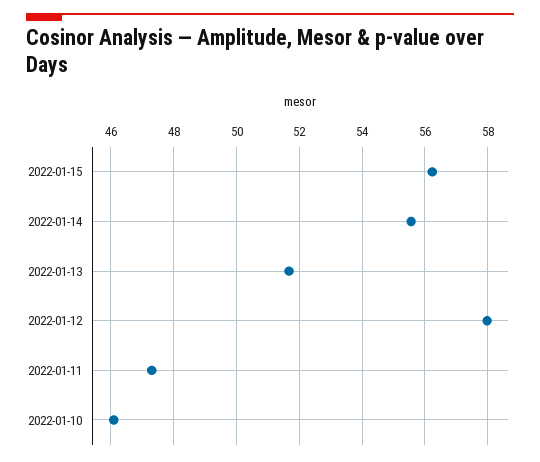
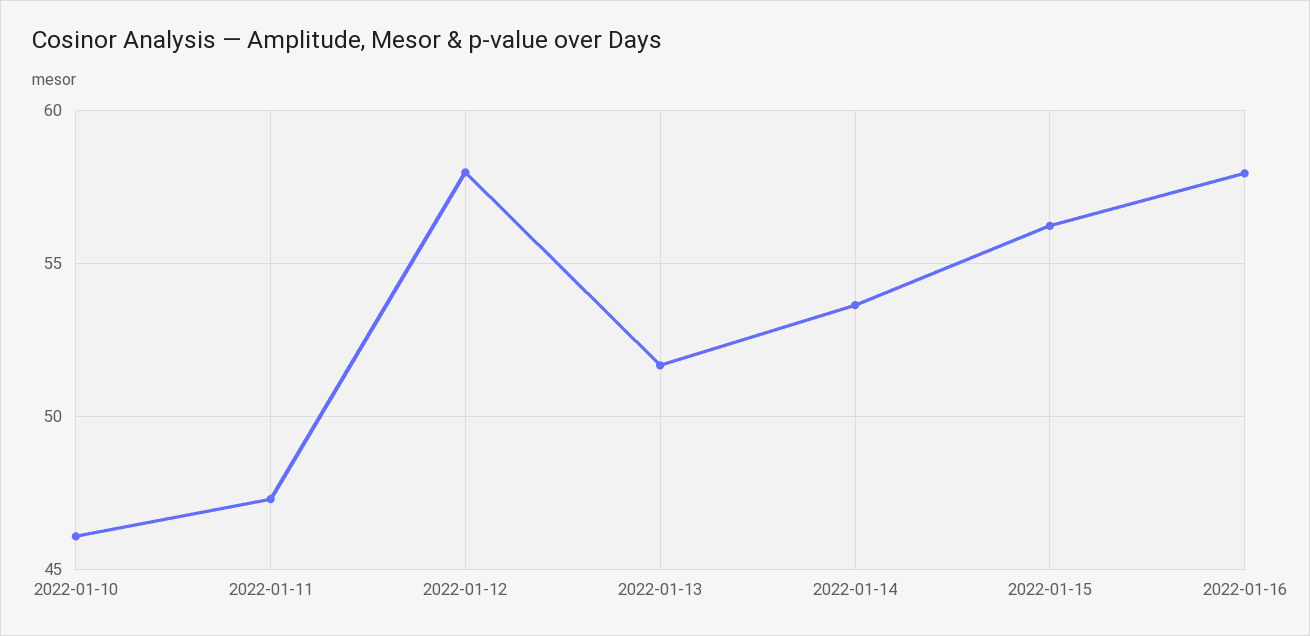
2022-01-14: 55.6 -> 53.5
2022-01-16: none -> 58

